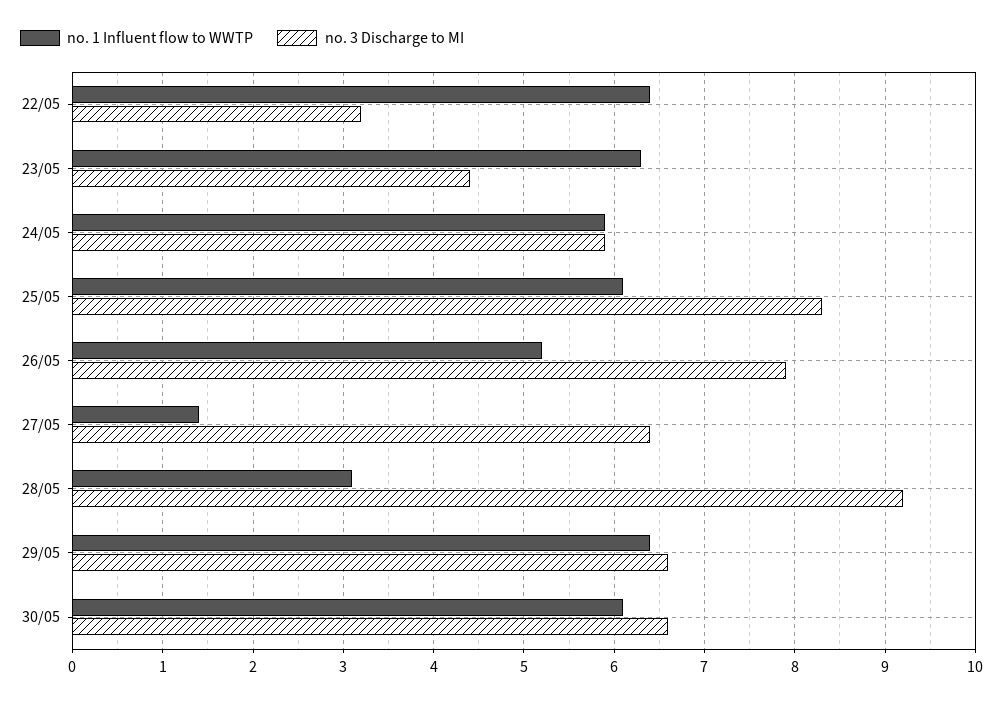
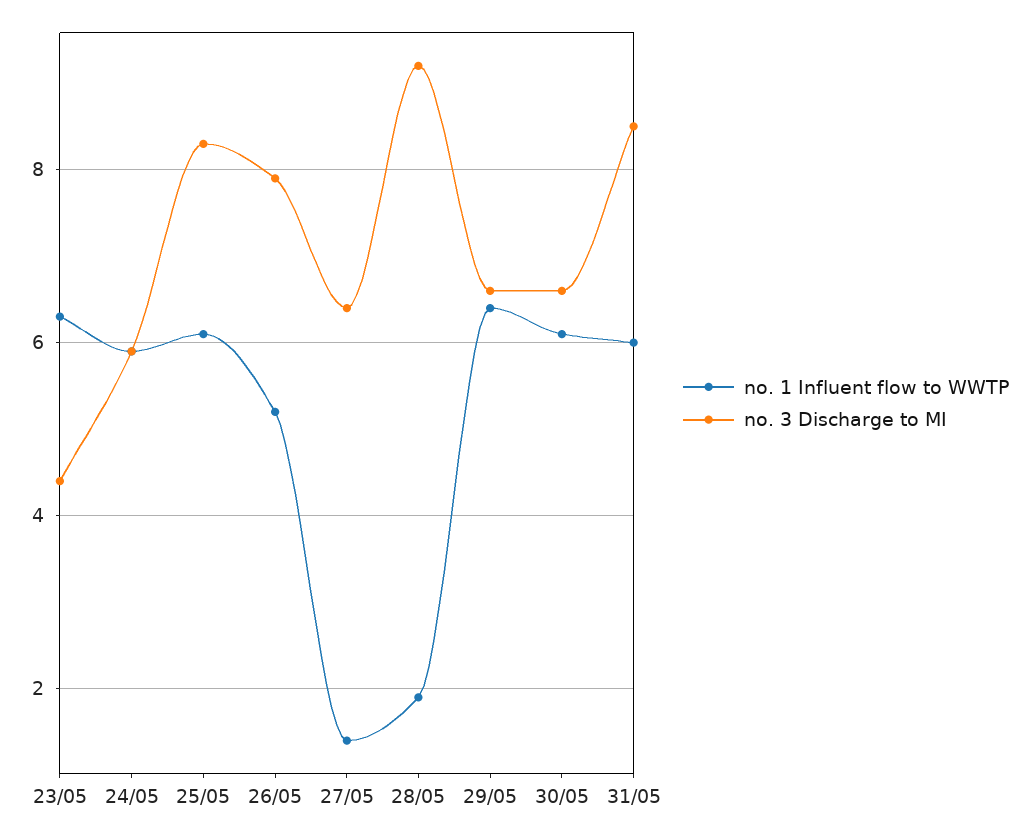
no. 1 Influent flow to WWTP, 22/05: 6.4 -> none
no. 3 Discharge to MI, 22/05: 3.2 -> none
no. 1 Influent flow to WWTP, 28/05: 3.1 -> 2
no. 1 Influent flow to WWTP, 31/05: none -> 6
no. 3 Discharge to MI, 31/05: none -> 8.5

